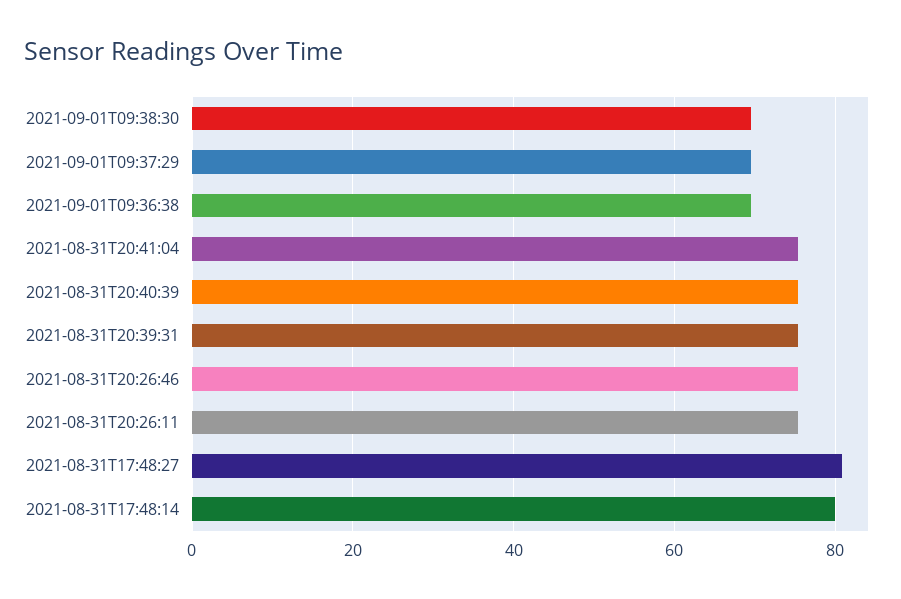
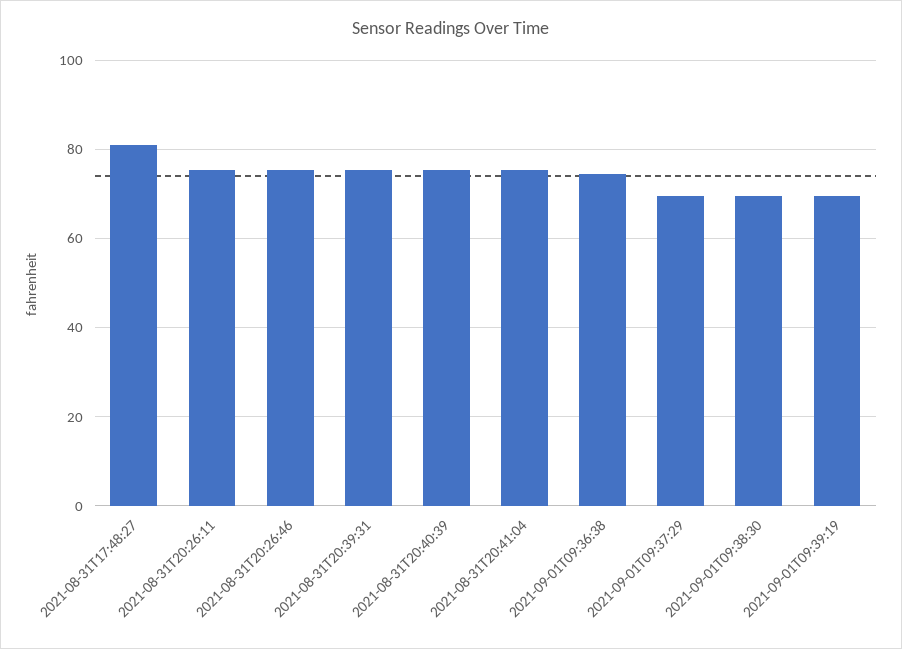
2021-09-01T09:36:38: 70 -> 74
2021-08-31T17:48:14: 80 -> none
2021-09-01T09:39:19: none -> 70

